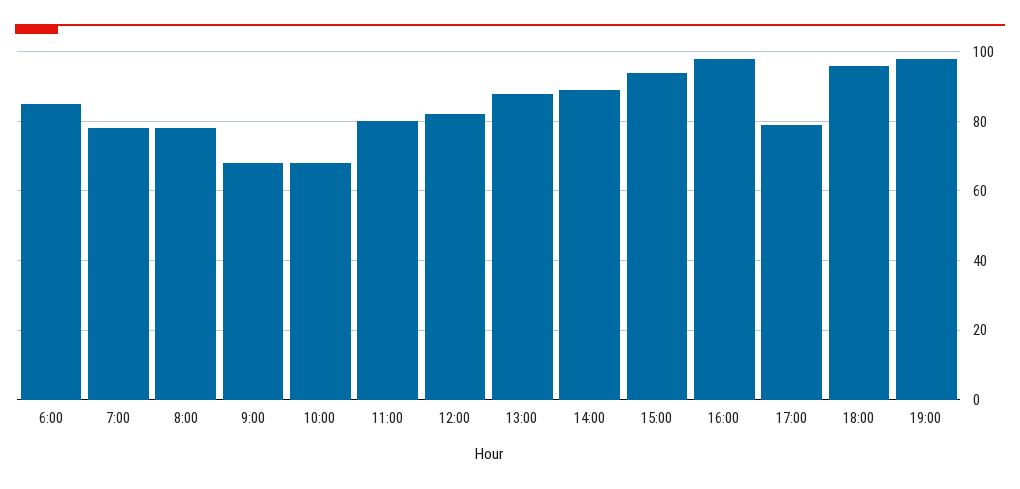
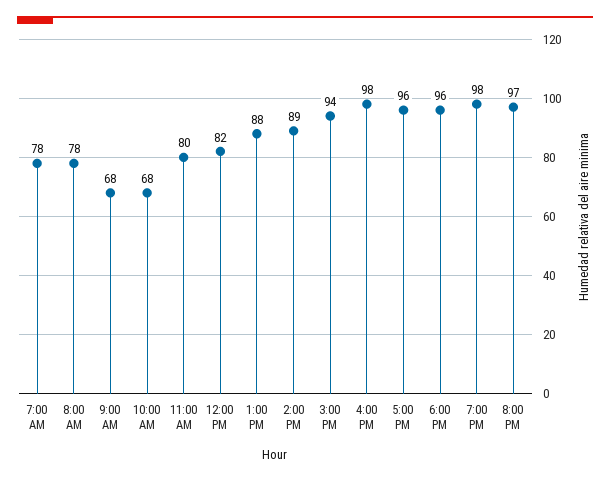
6:00: 85 -> none
17:00: 80 -> 96
8:00 PM: none -> 97

